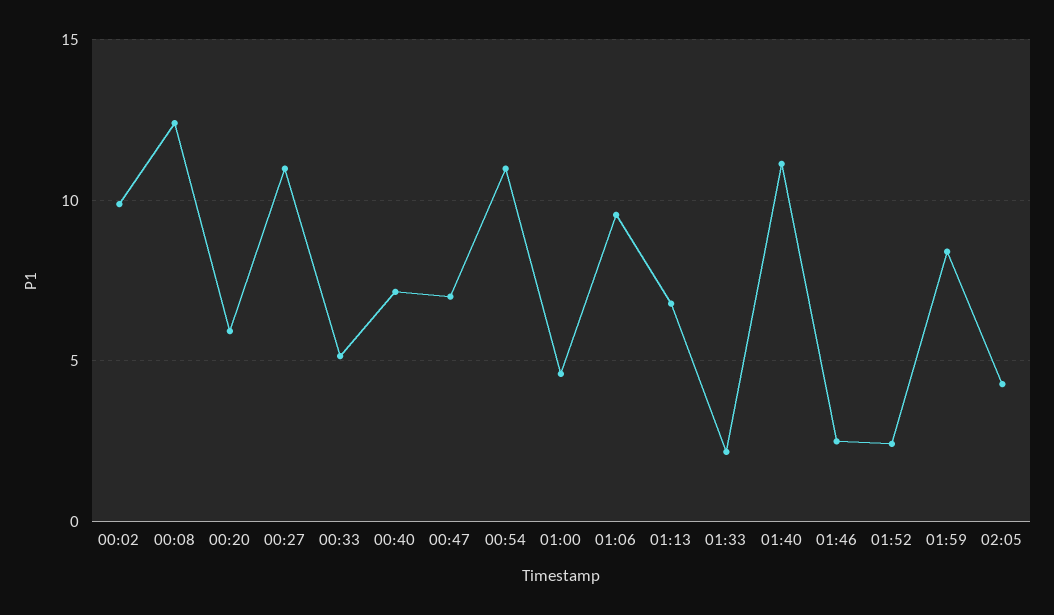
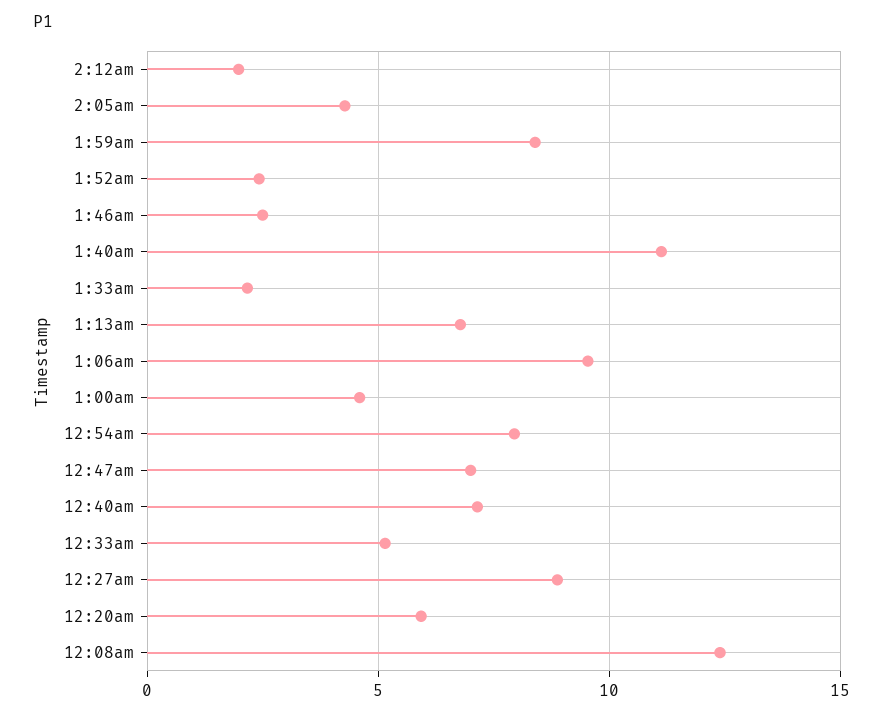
00:02: 10 -> none
00:27: 11 -> 9
00:54: 11 -> 8
2:12am: none -> 2

